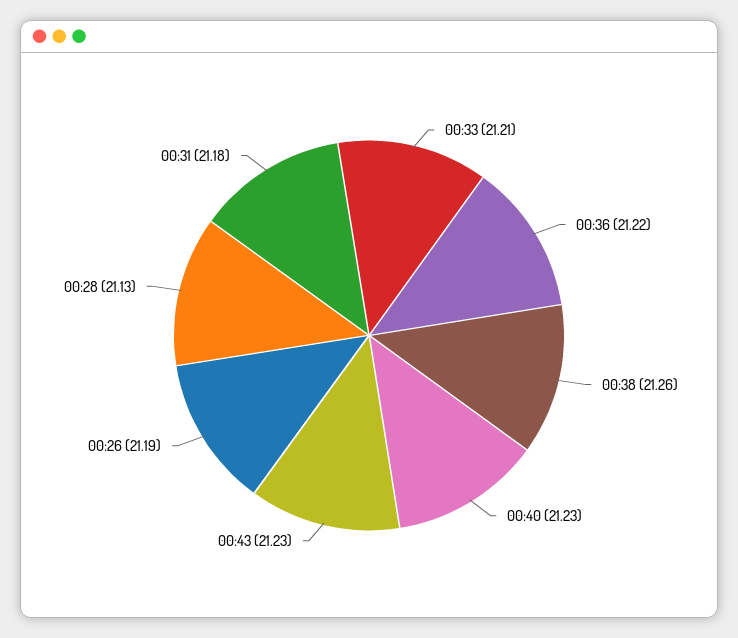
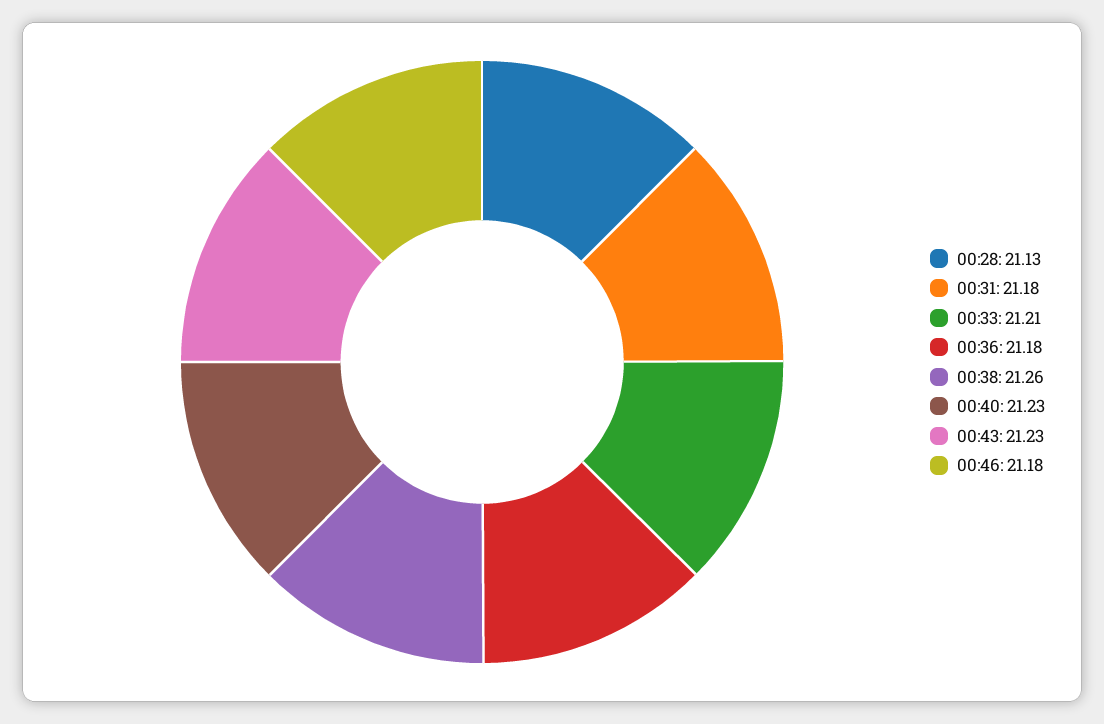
00:36: 21.22 -> 21.18
00:26: 21.19 -> none
00:46: none -> 21.18

